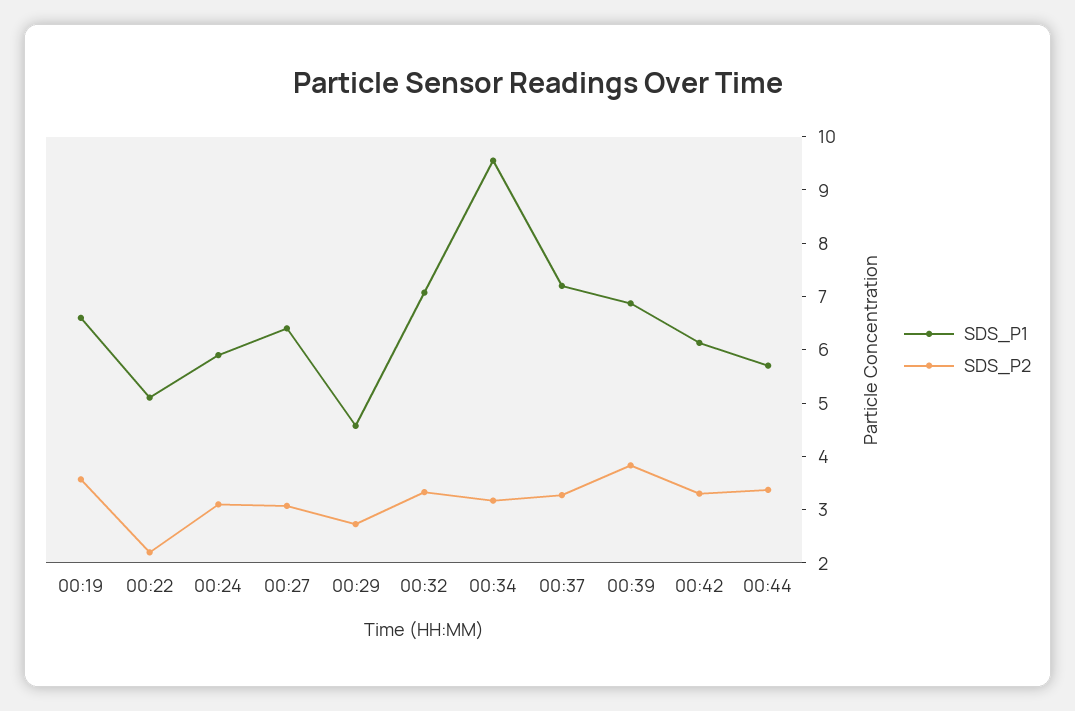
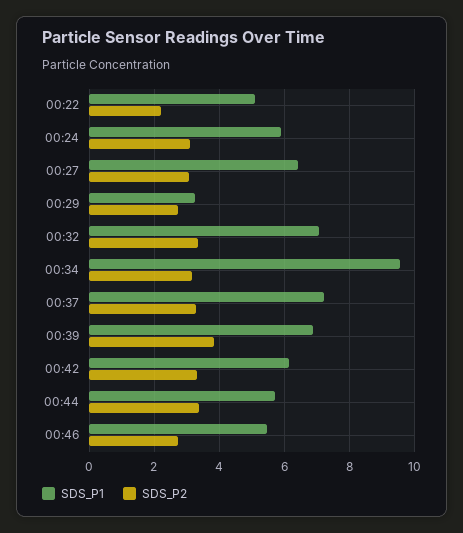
SDS_P1, 00:19: 6.6 -> none
SDS_P2, 00:19: 3.6 -> none
SDS_P1, 00:29: 4.6 -> 3.2
SDS_P1, 00:46: none -> 5.4
SDS_P2, 00:46: none -> 2.8

